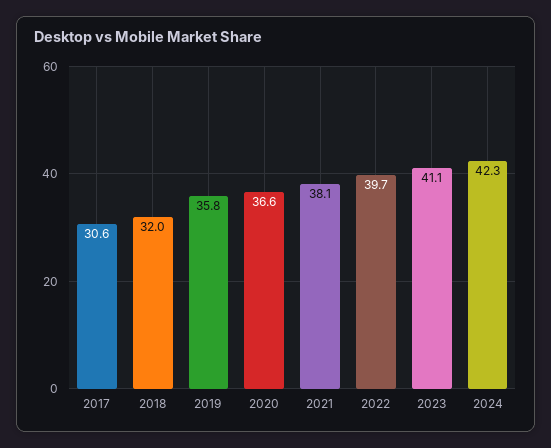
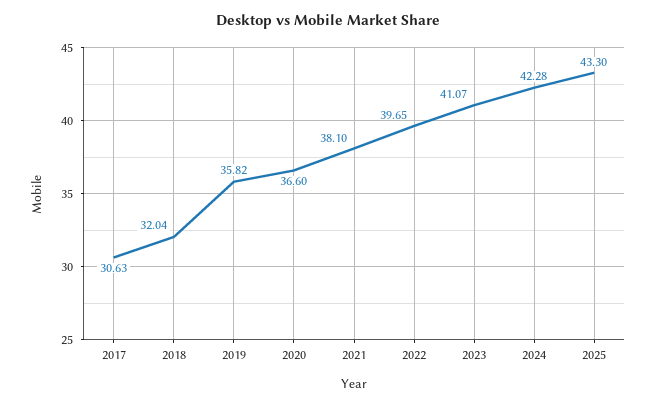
2025: none -> 43.3

